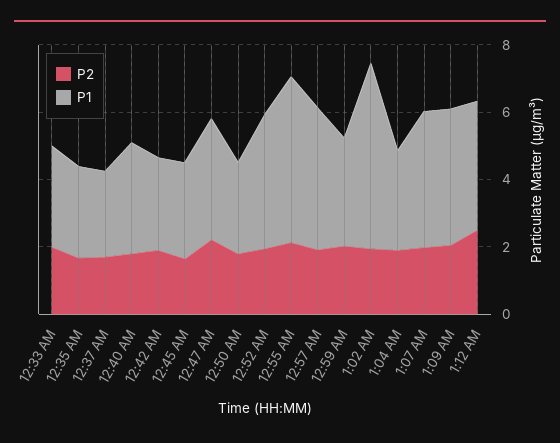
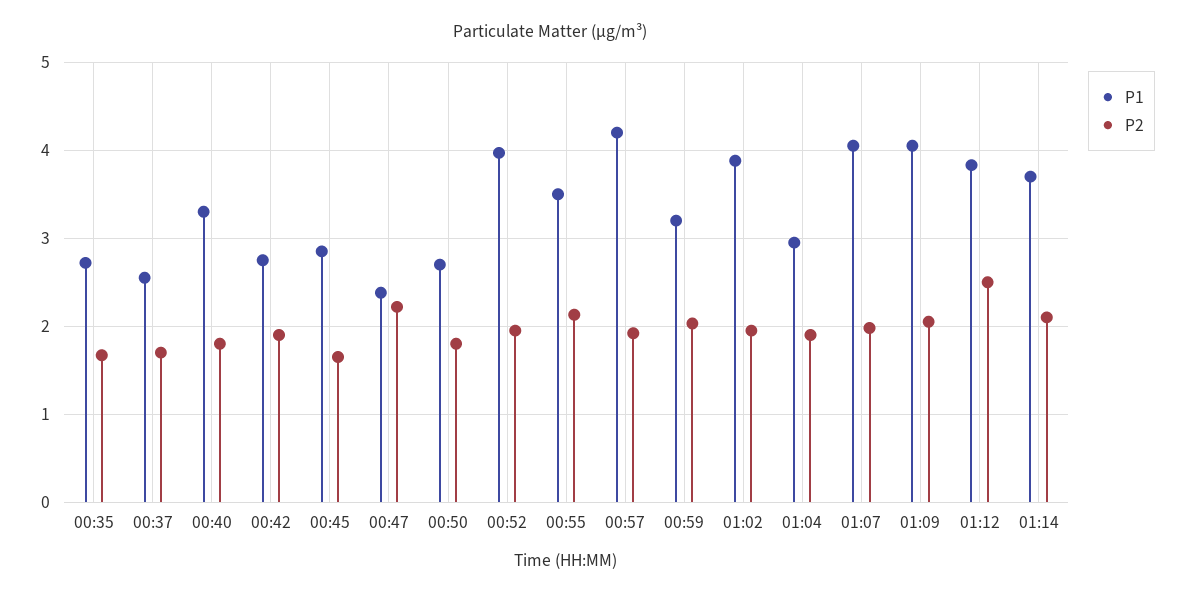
P2, 12:33 AM: 2 -> none
P1, 12:33 AM: 3 -> none
P1, 12:47 AM: 3.5 -> 2.4
P1, 12:55 AM: 5 -> 3.5
P1, 1:02 AM: 5.5 -> 3.9
P1, 01:14: none -> 3.7
P2, 01:14: none -> 2.1

